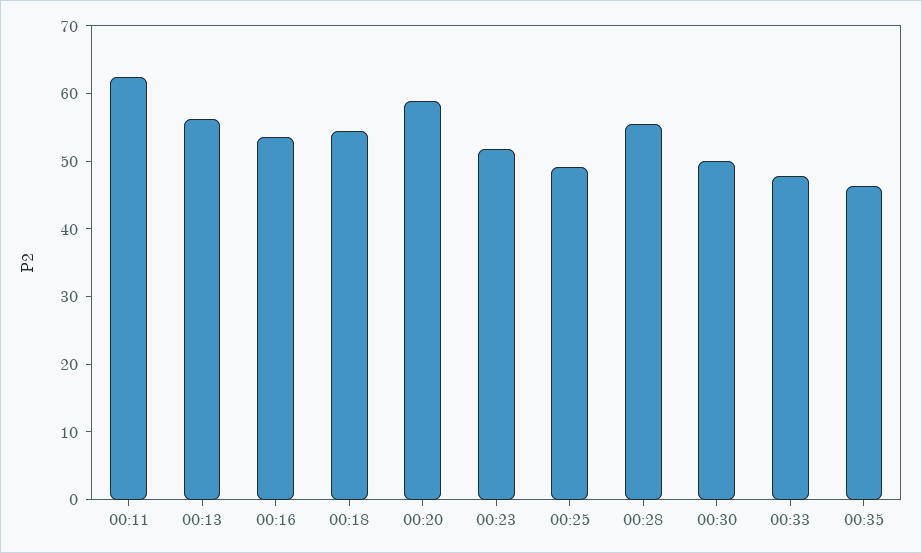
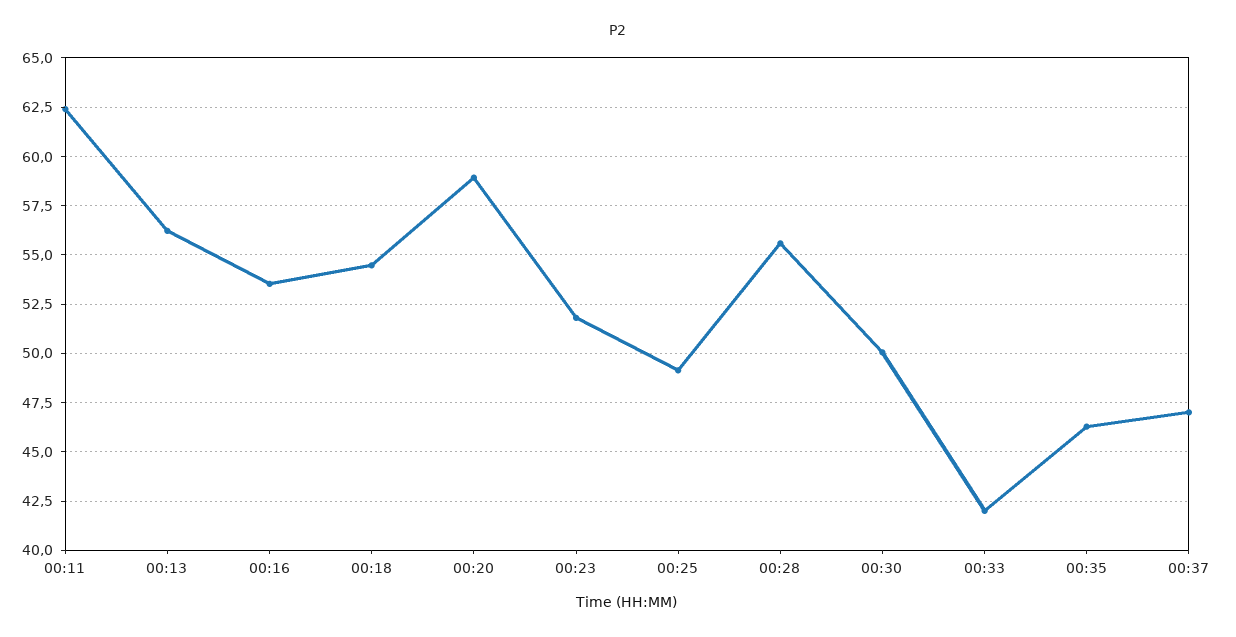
00:33: 48 -> 42
00:37: none -> 47

